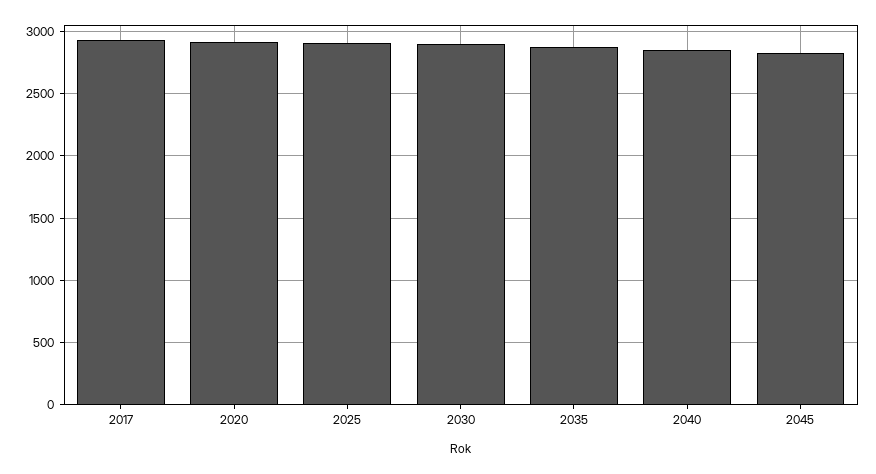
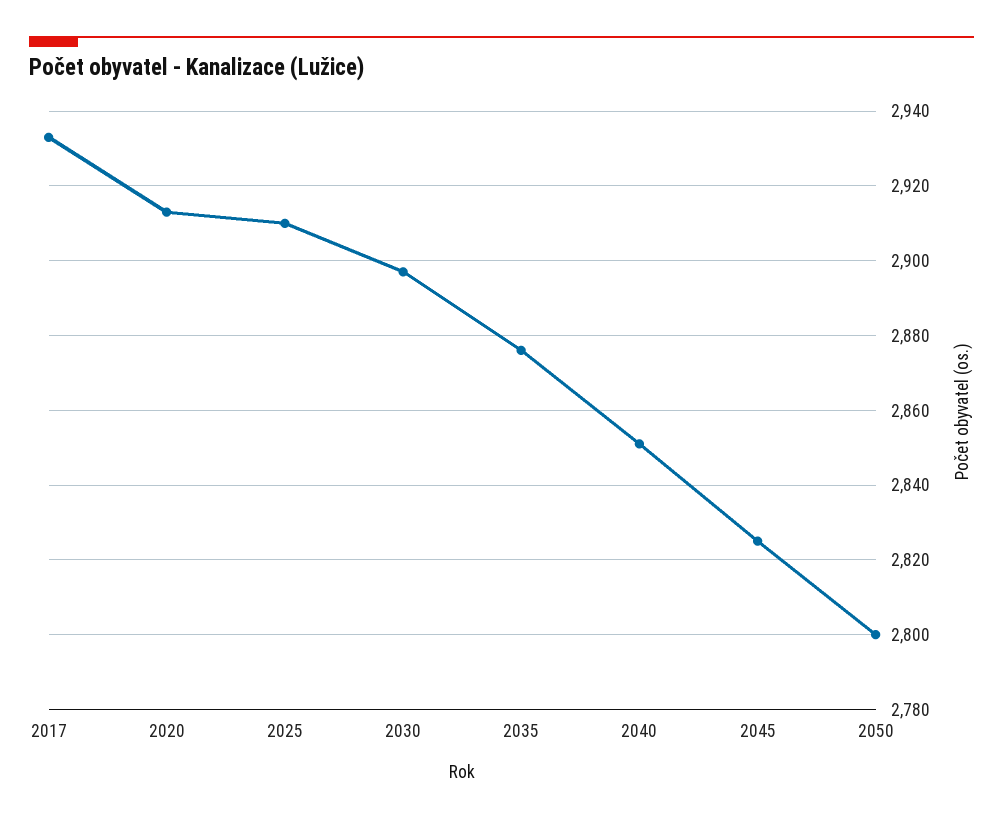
2050: none -> 2800

